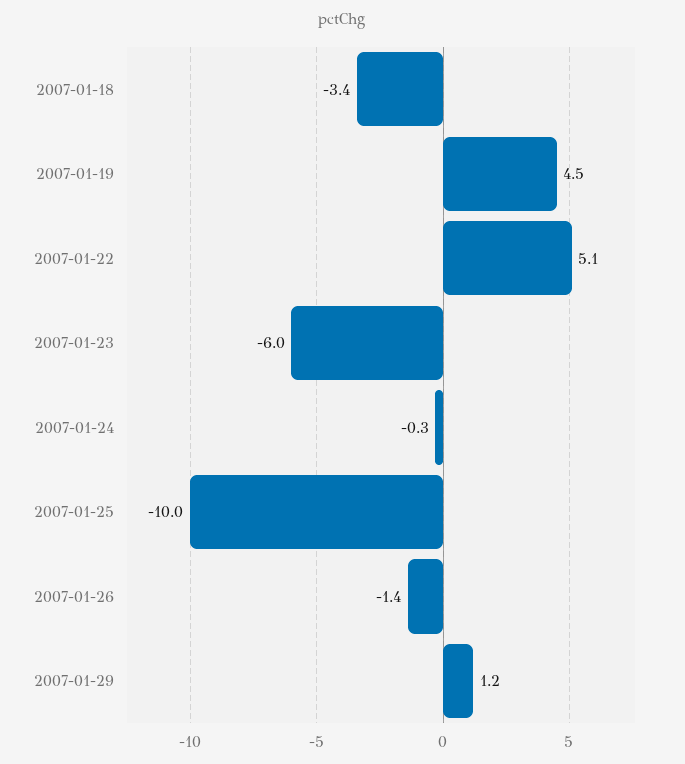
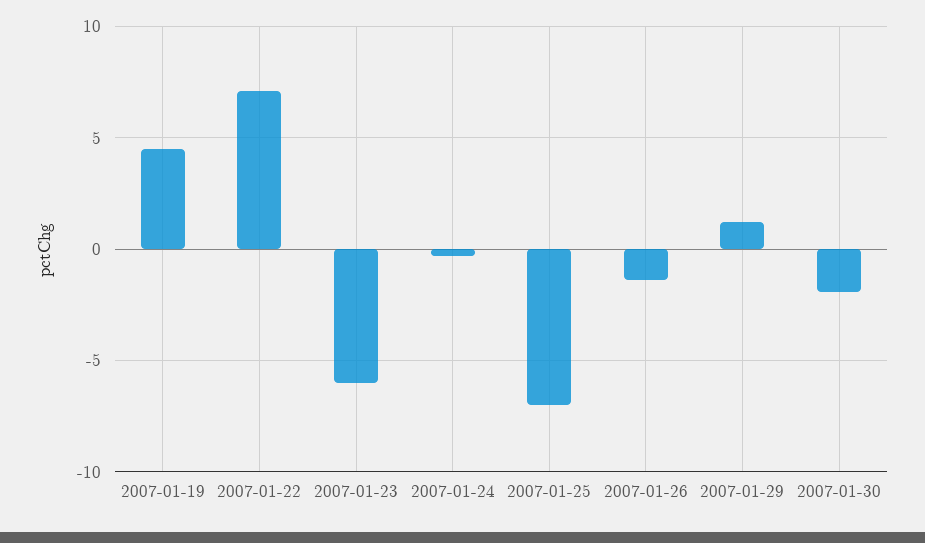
2007-01-18: -3.4 -> none
2007-01-22: 5.1 -> 7
2007-01-25: -10 -> -7
2007-01-30: none -> -2

